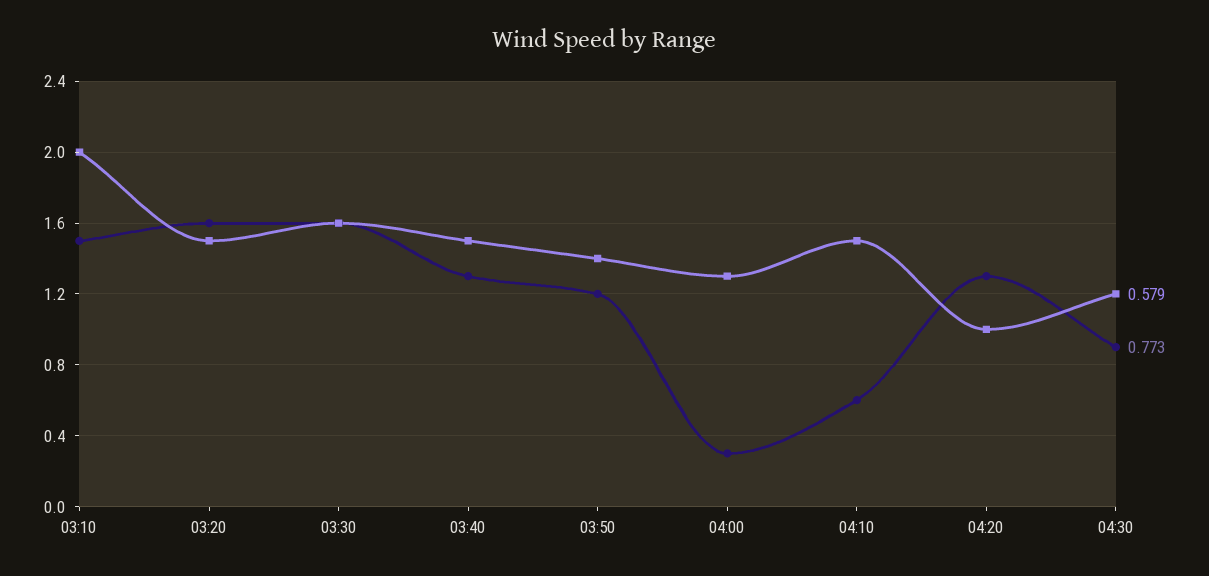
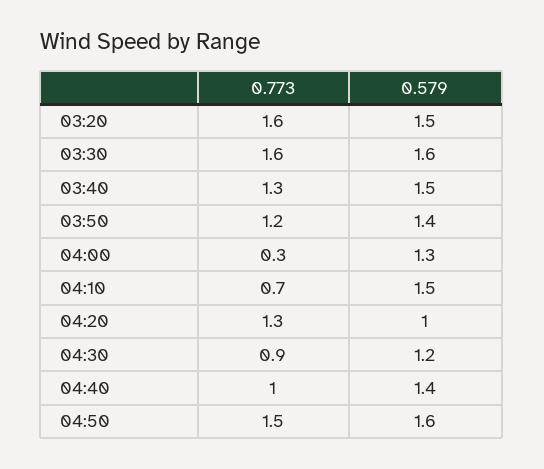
0.579, 03:10: 2 -> none
0.773, 03:10: 1.5 -> none
0.773, 04:10: 0.6 -> 0.7
0.773, 04:40: none -> 1
0.579, 04:40: none -> 1.4
0.773, 04:50: none -> 1.5
0.579, 04:50: none -> 1.6

